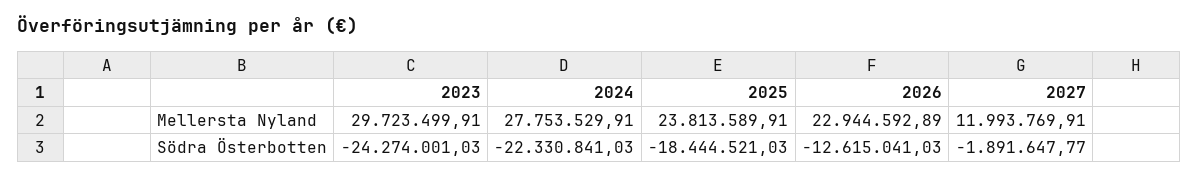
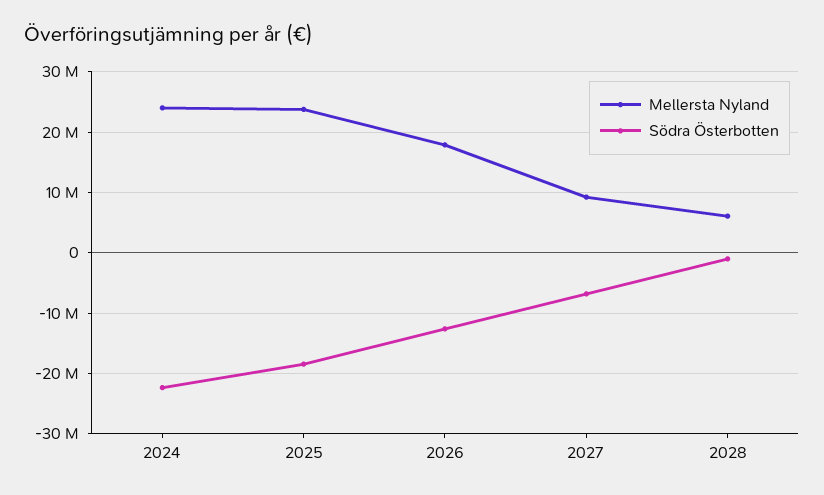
Mellersta Nyland, 2023: 29723499.91 -> none
Mellersta Nyland, 2024: 27753529.91 -> 24000000
Mellersta Nyland, 2026: 22944592.89 -> 18000000
Mellersta Nyland, 2027: 11993769.91 -> 9000000
Södra Österbotten, 2023: -24274001.03 -> none
Södra Österbotten, 2027: -1891647.77 -> -7000000
Mellersta Nyland, 2028: none -> 6000000
Södra Österbotten, 2028: none -> -1000000

